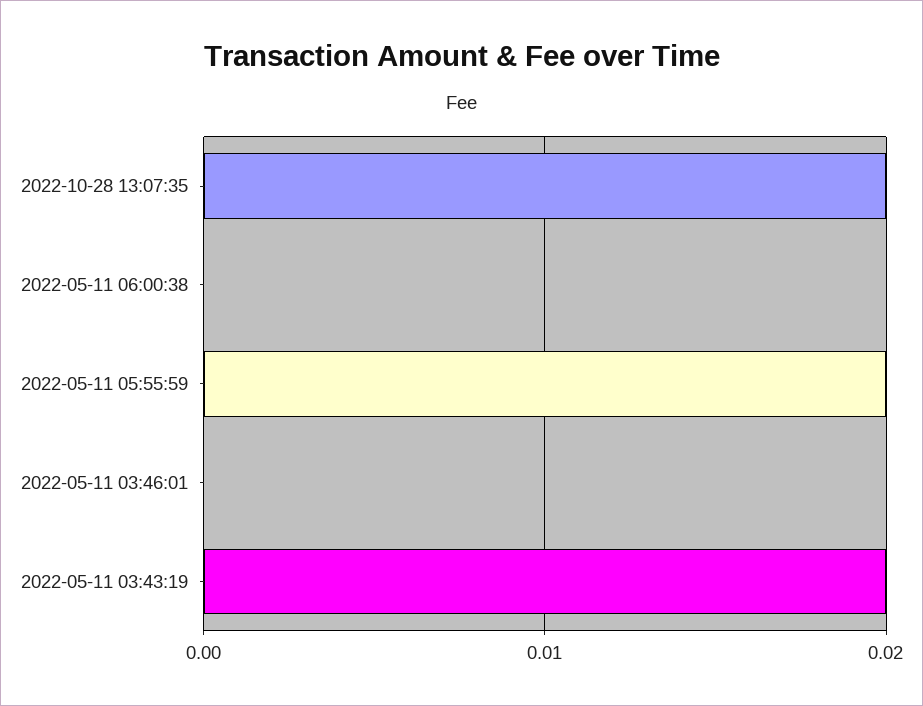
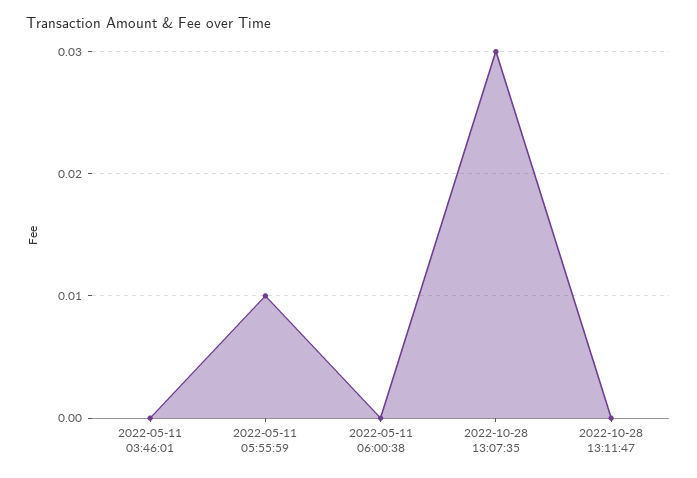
2022-10-28 13:07:35: 0.02 -> 0.03
2022-05-11 05:55:59: 0.02 -> 0.01
2022-05-11 03:43:19: 0.02 -> none
2022-10-28 13:11:47: none -> 0

